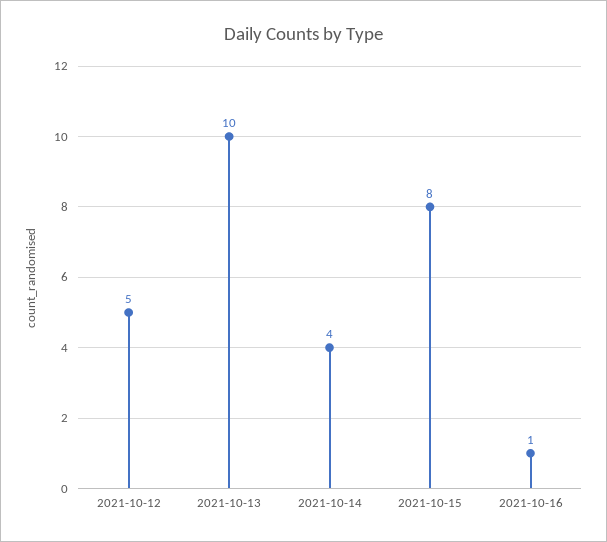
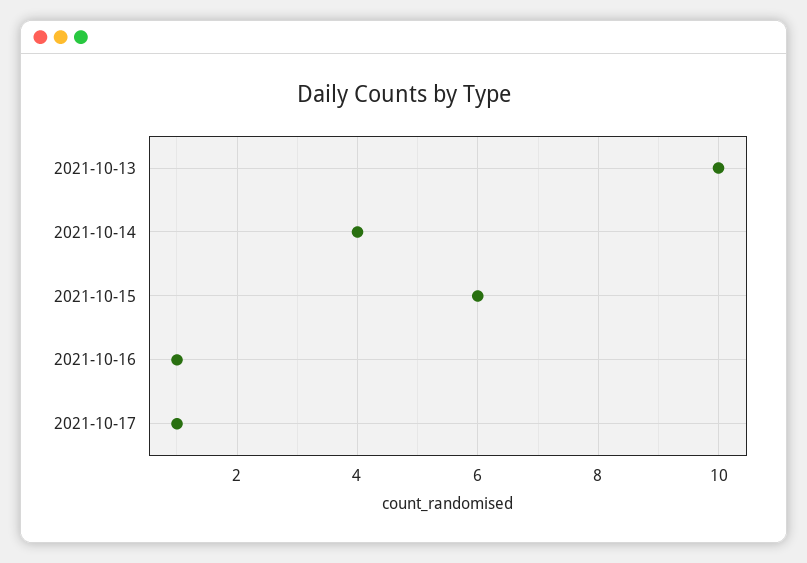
2021-10-12: 5 -> none
2021-10-15: 8 -> 6
2021-10-17: none -> 1

